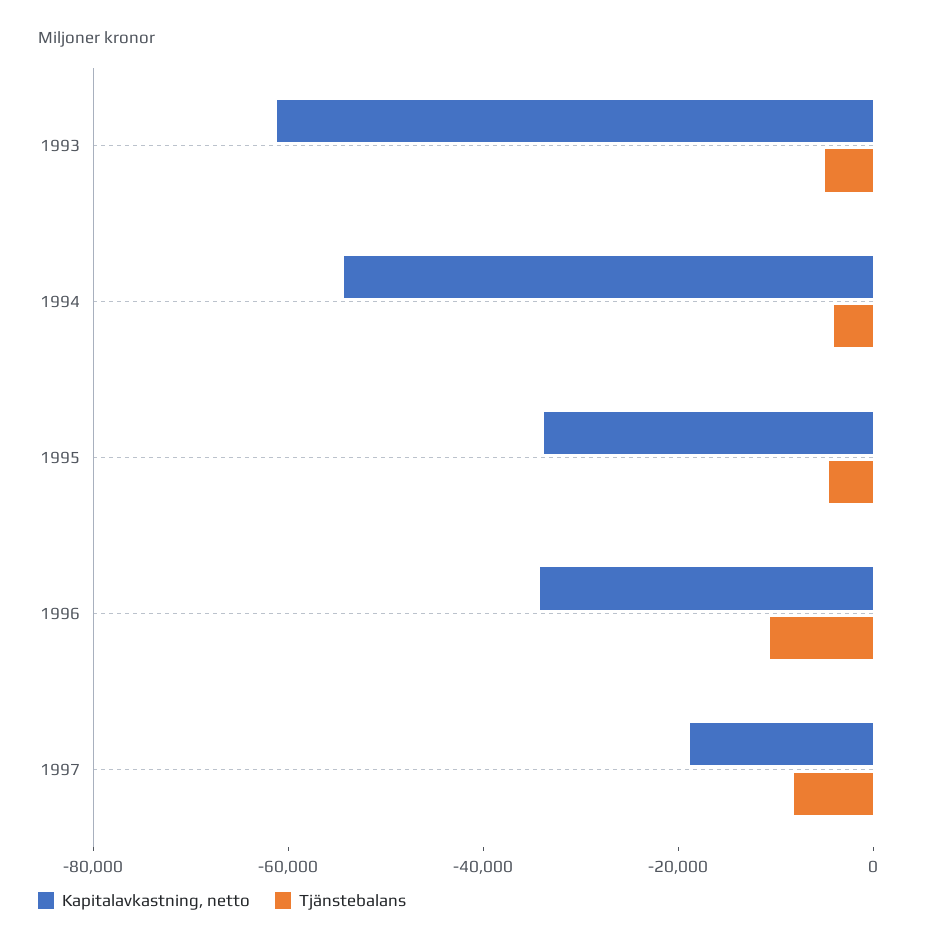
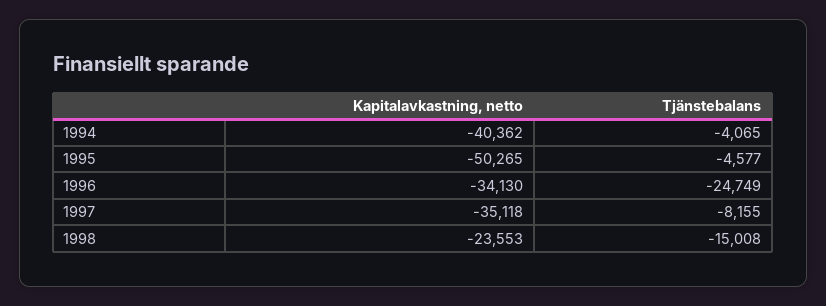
Kapitalavkastning, netto, 1993: -60000 -> none
Tjänstebalans, 1993: -5000 -> none
Kapitalavkastning, netto, 1994: -55000 -> -40362
Kapitalavkastning, netto, 1995: -35000 -> -50265
Tjänstebalans, 1996: -10000 -> -24749
Kapitalavkastning, netto, 1997: -20000 -> -35118
Kapitalavkastning, netto, 1998: none -> -23553
Tjänstebalans, 1998: none -> -15008

